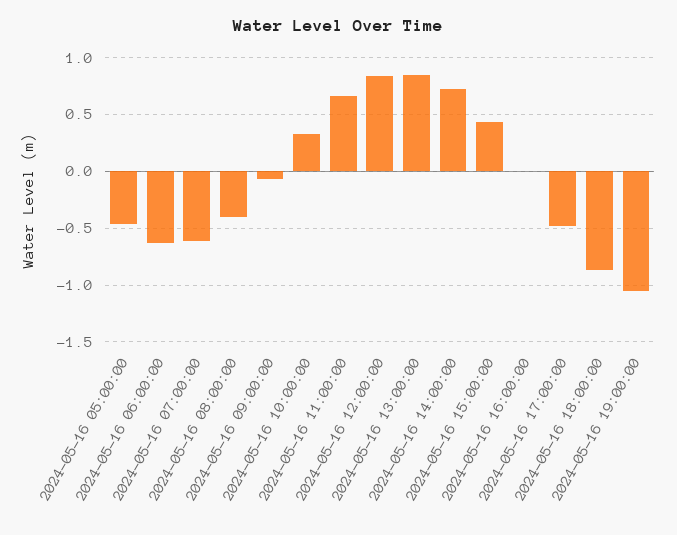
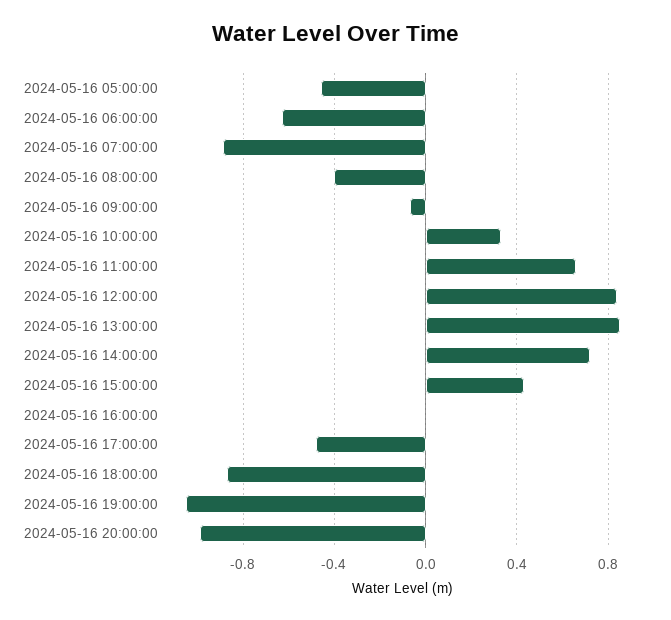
2024-05-16 07:00:00: -0.6 -> -0.9
2024-05-16 20:00:00: none -> -1

